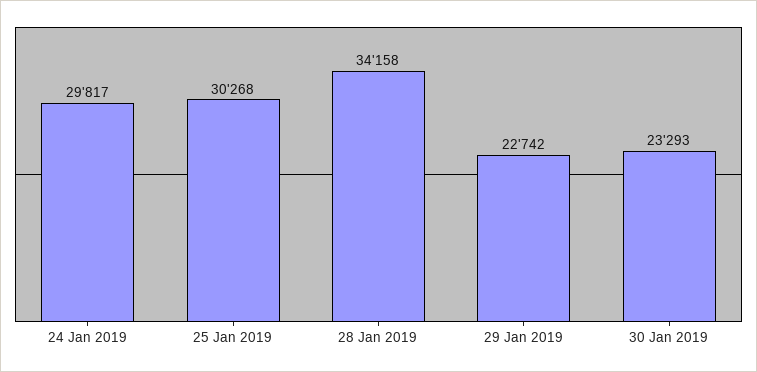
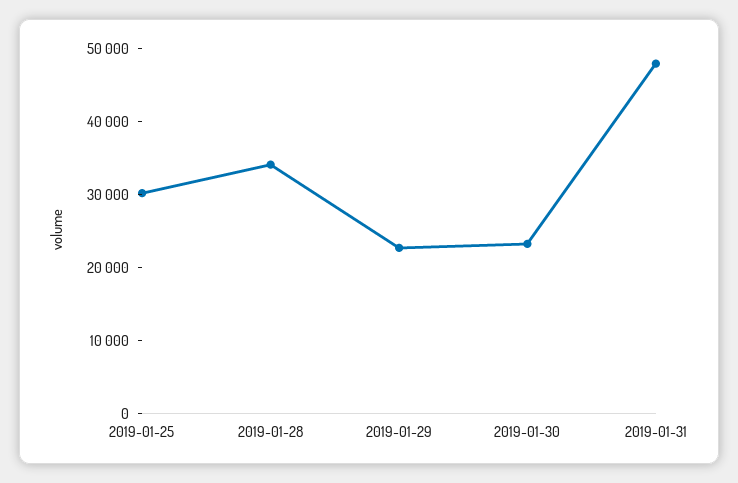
24 Jan 2019: 29817 -> none
2019-01-31: none -> 48000

